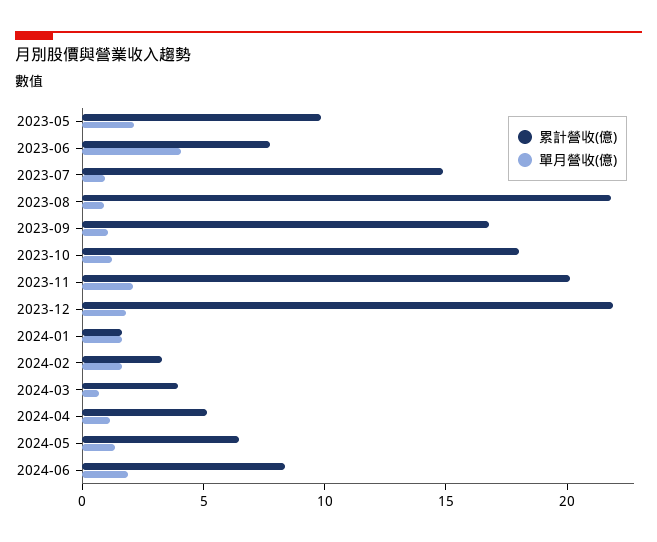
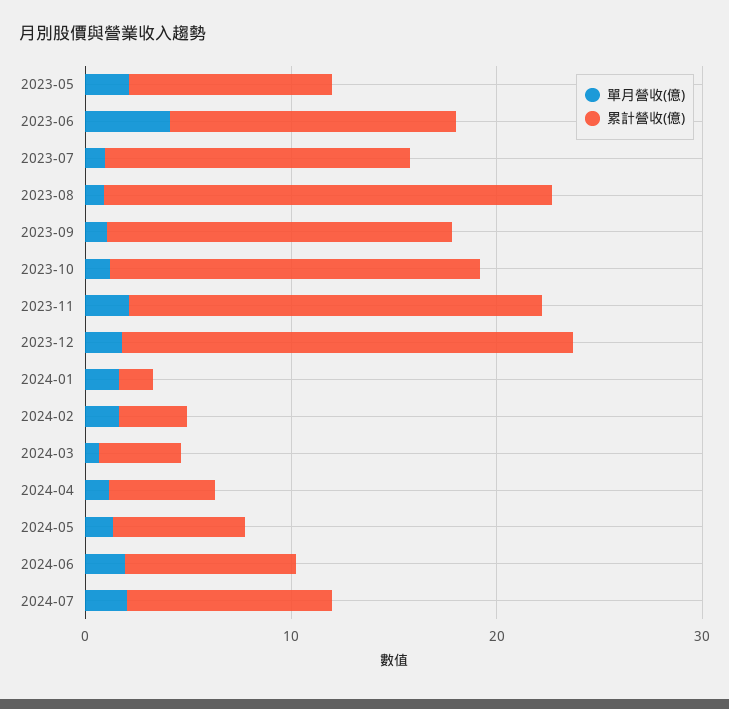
累計營收(億), 2023-06: 8 -> 14
單月營收(億), 2024-07: none -> 2
累計營收(億), 2024-07: none -> 10

